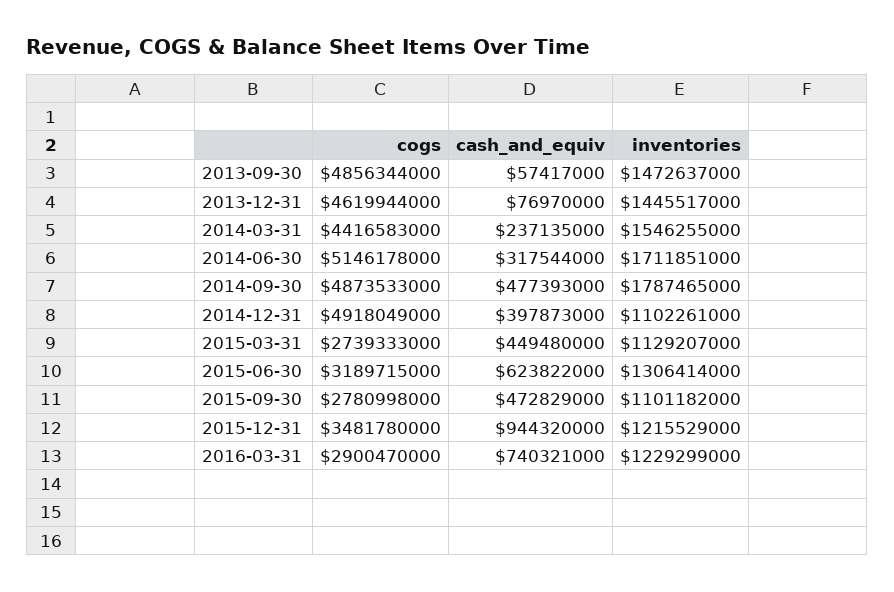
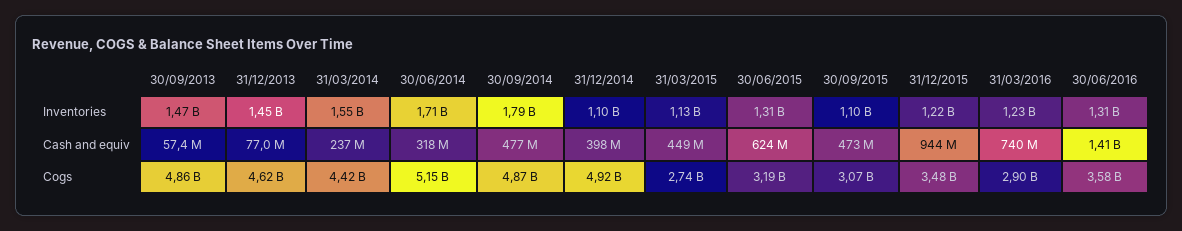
cogs, 2015-09-30: 2780998000 -> 3070000000
inventories, 30/06/2016: none -> 1310000000
cash_and_equiv, 30/06/2016: none -> 1410000000
cogs, 30/06/2016: none -> 3580000000

